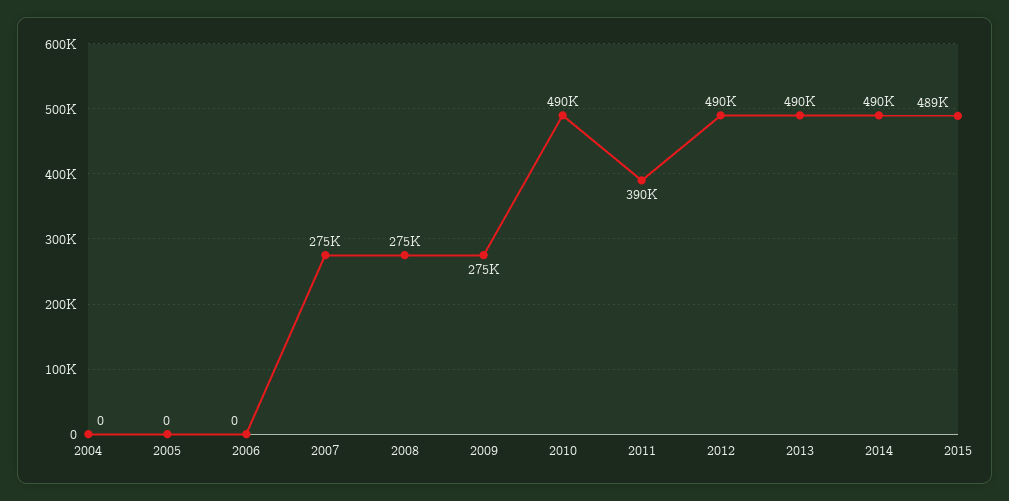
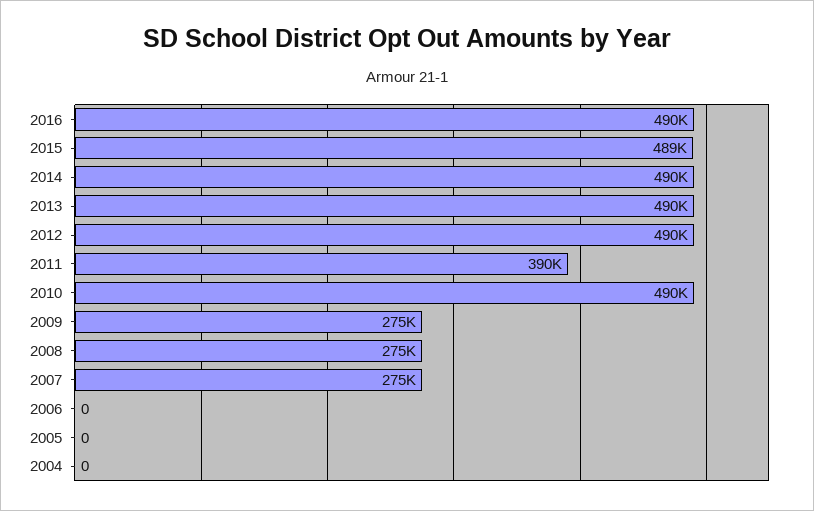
2016: none -> 490000

